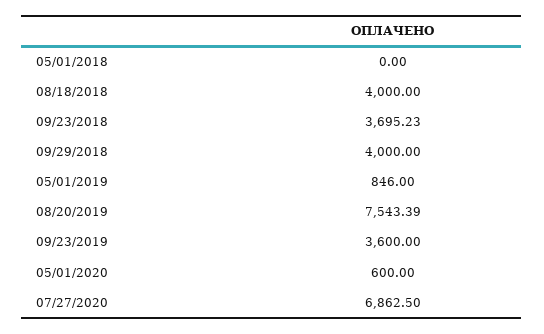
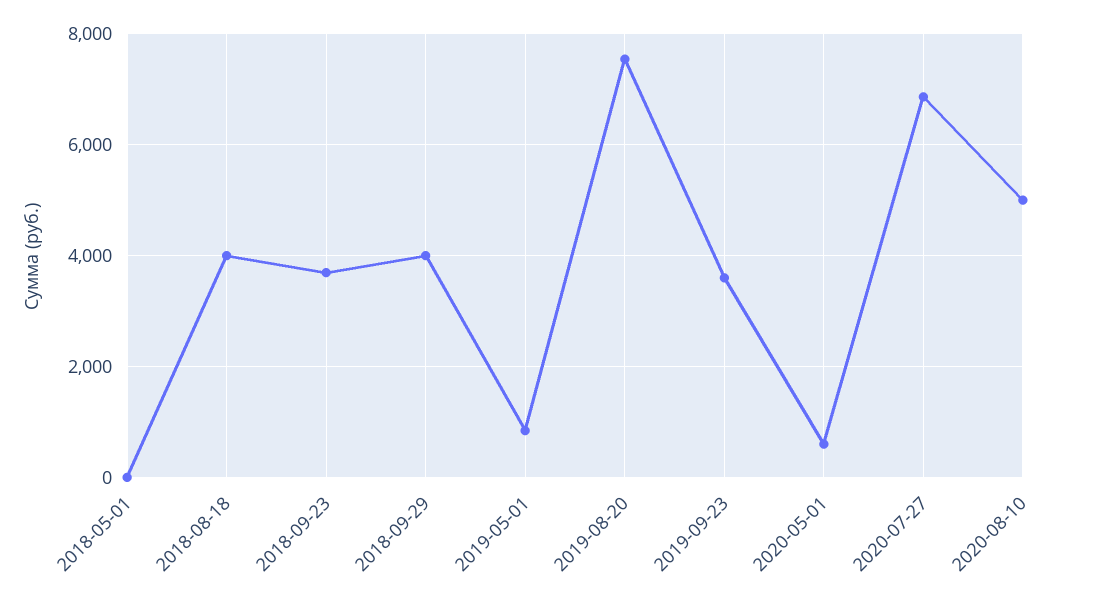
2020-08-10: none -> 5000

